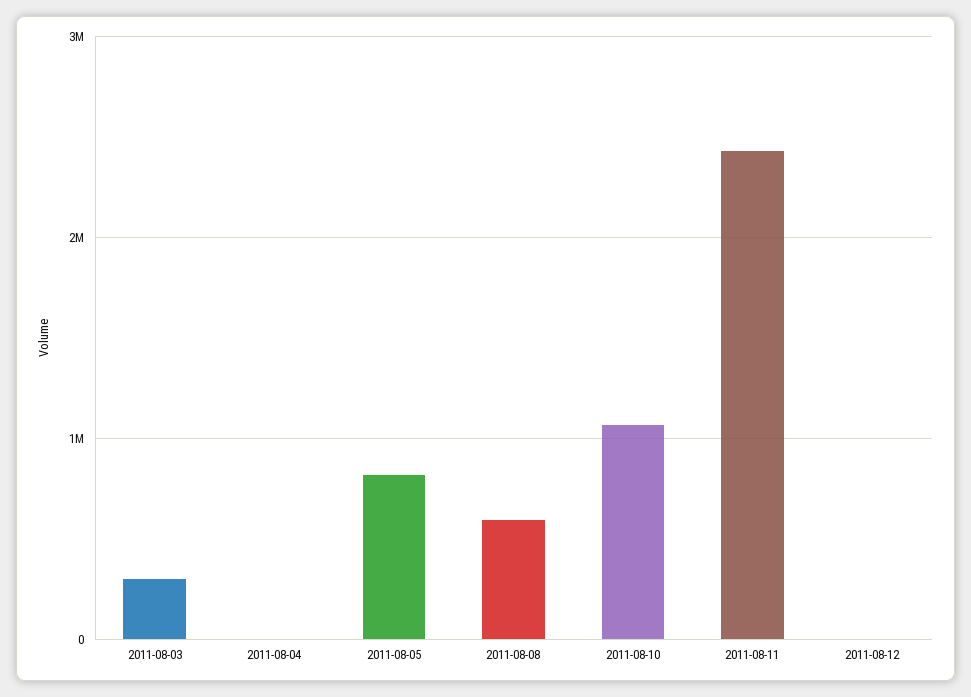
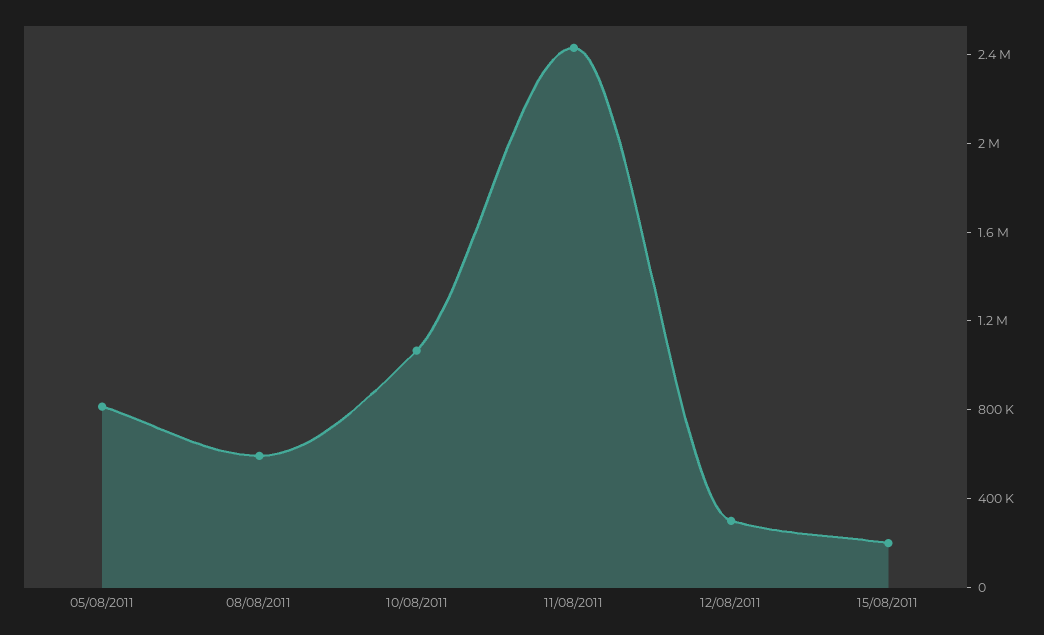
2011-08-03: 300000 -> none
2011-08-04: 0 -> none
2011-08-12: 0 -> 300000
15/08/2011: none -> 200000

